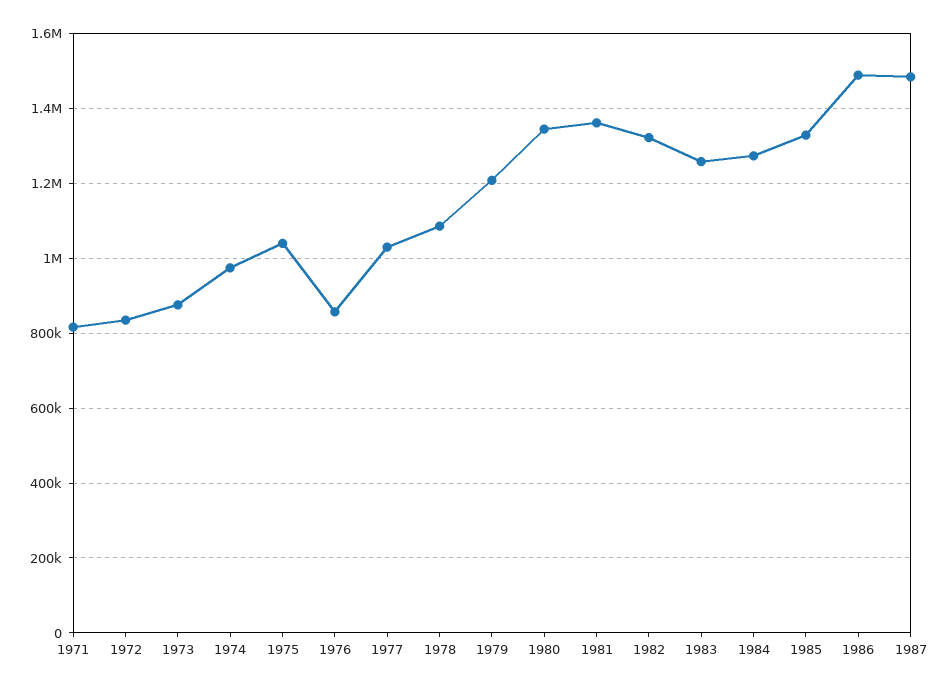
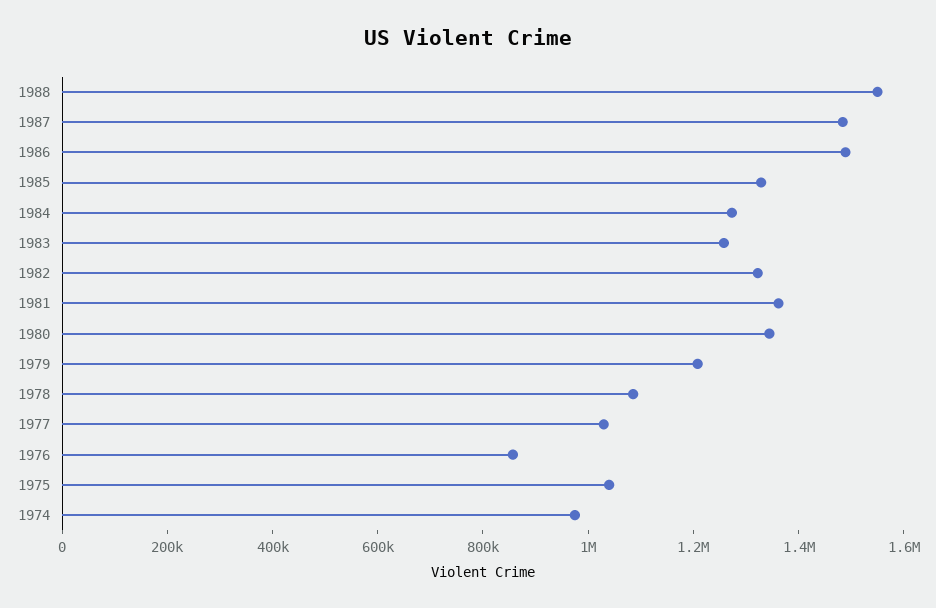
1971: 820000 -> none
1972: 840000 -> none
1973: 880000 -> none
1988: none -> 1550000

